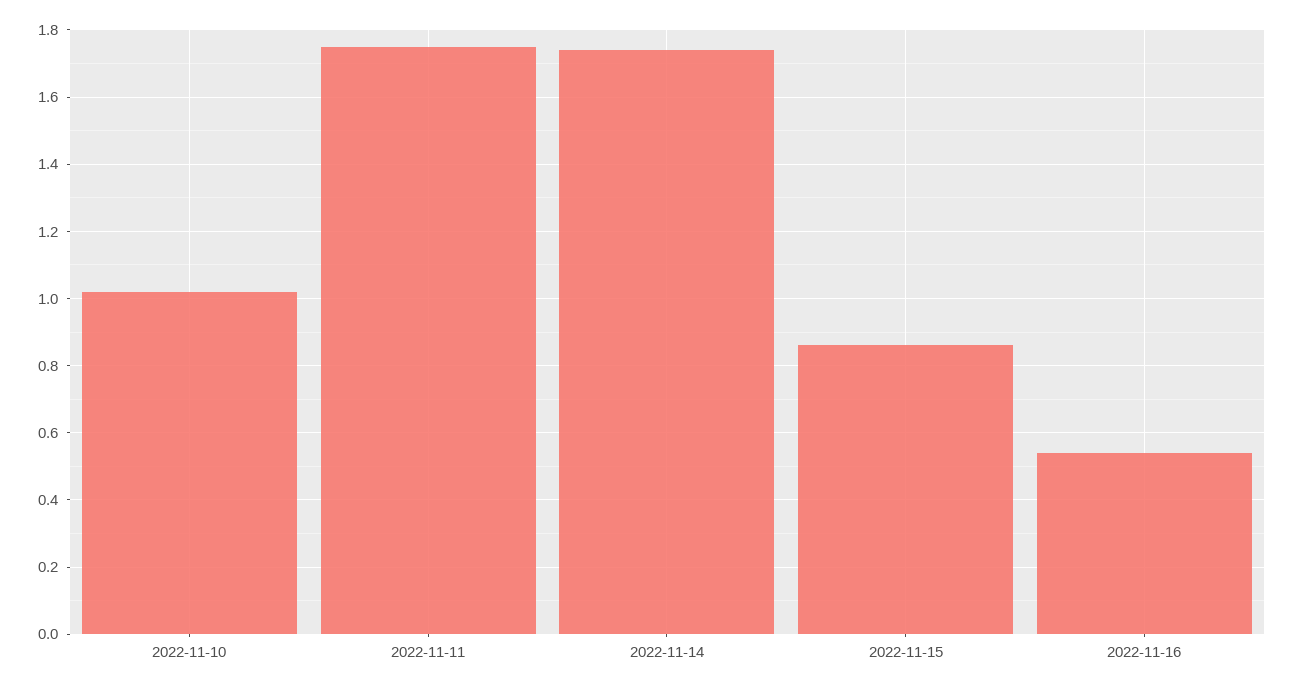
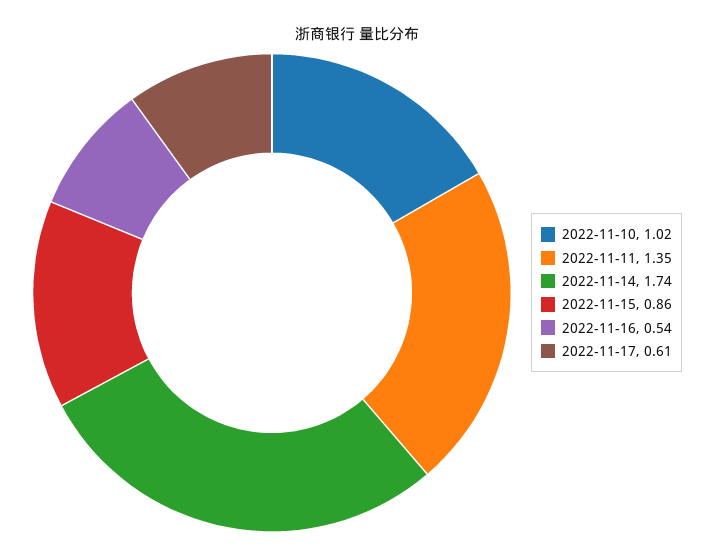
2022-11-11: 1.75 -> 1.35
2022-11-17: none -> 0.61

